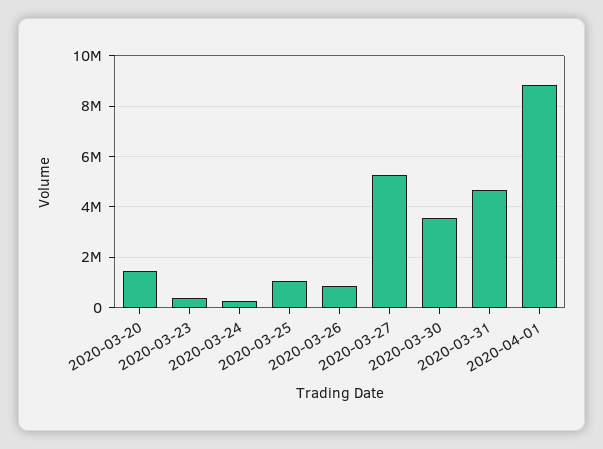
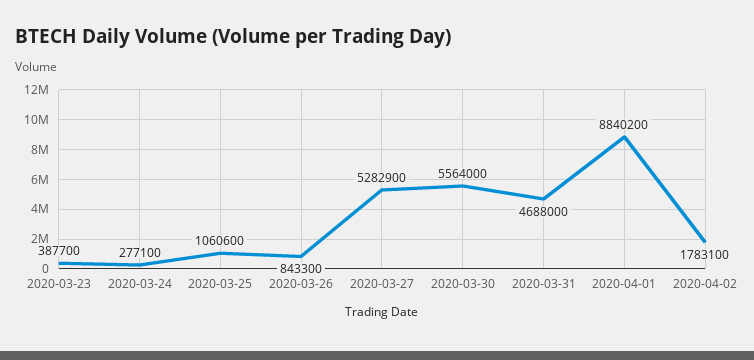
2020-03-20: 1500000 -> none
2020-03-30: 3500000 -> 5564000
2020-04-02: none -> 1783100

